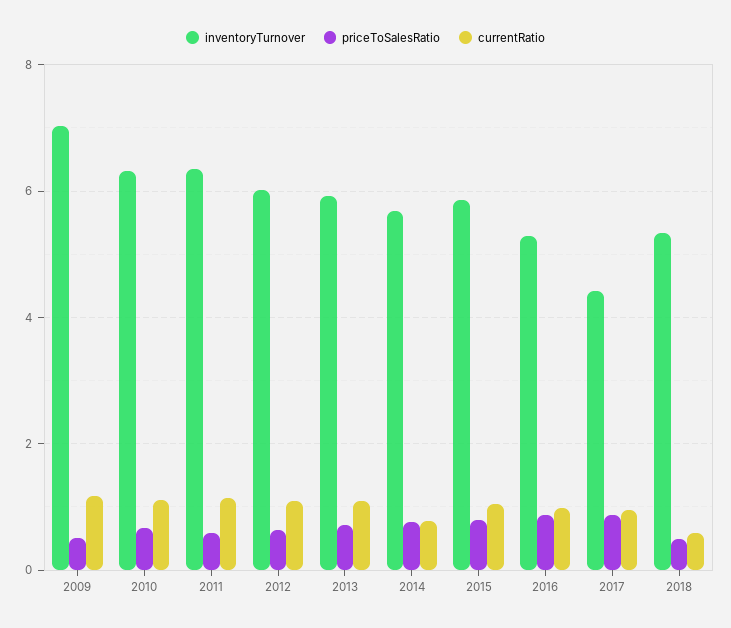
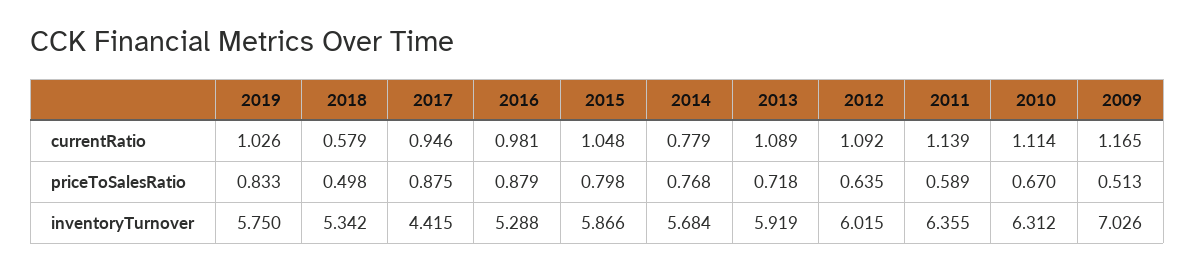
currentRatio, 2019: none -> 1.026
priceToSalesRatio, 2019: none -> 0.833
inventoryTurnover, 2019: none -> 5.75

